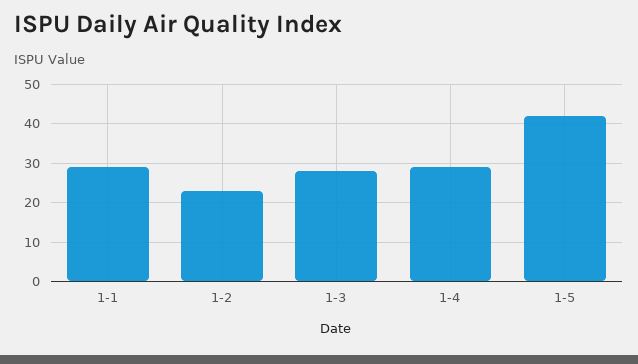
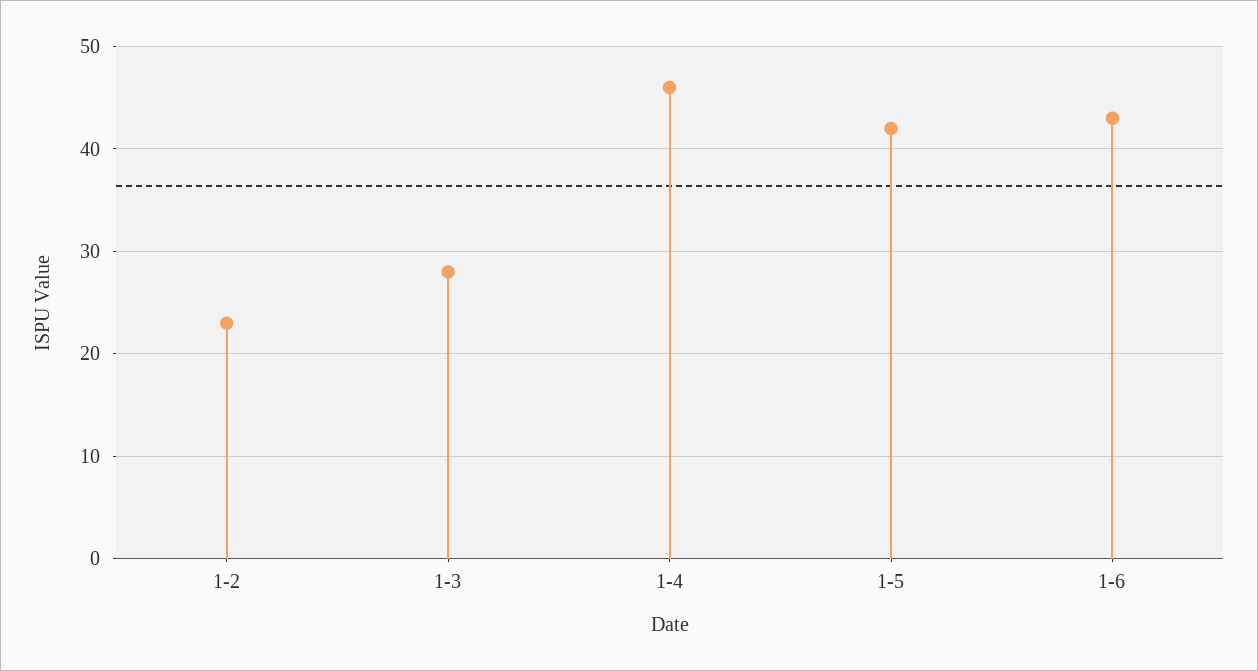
1-1: 30 -> none
1-4: 30 -> 46
1-6: none -> 43

